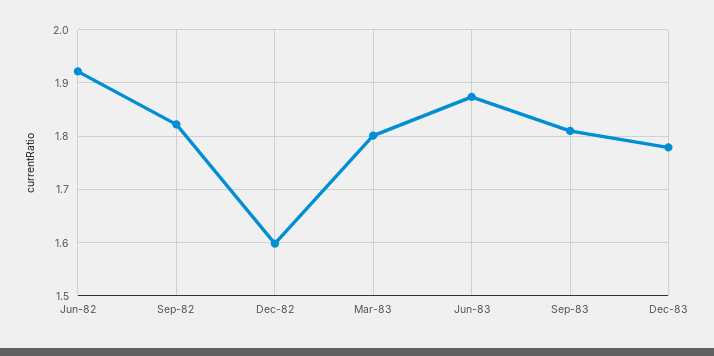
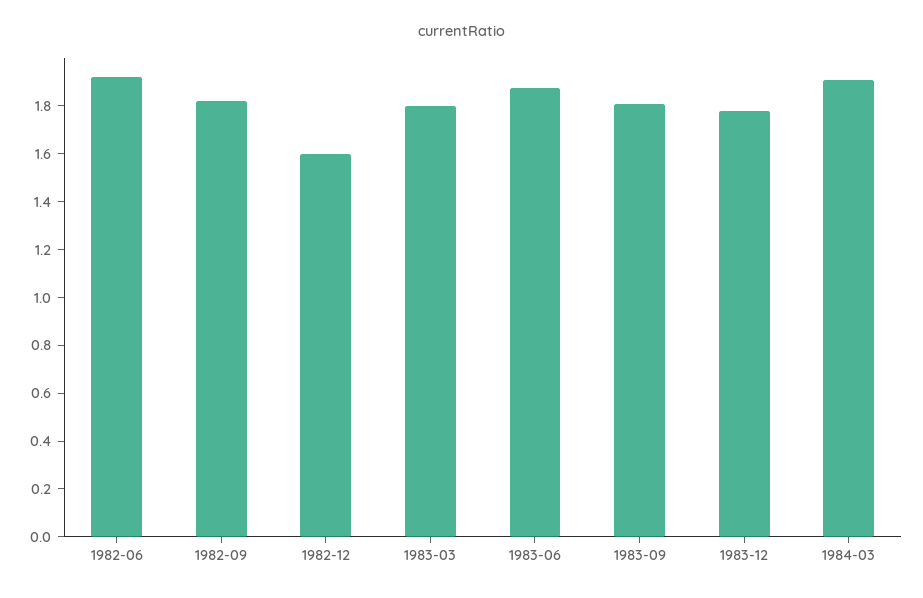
1984-03: none -> 1.9

